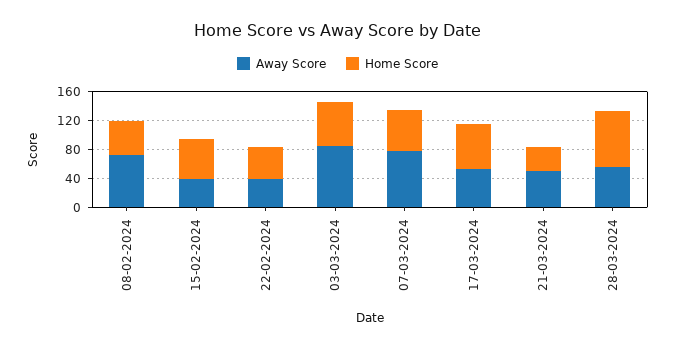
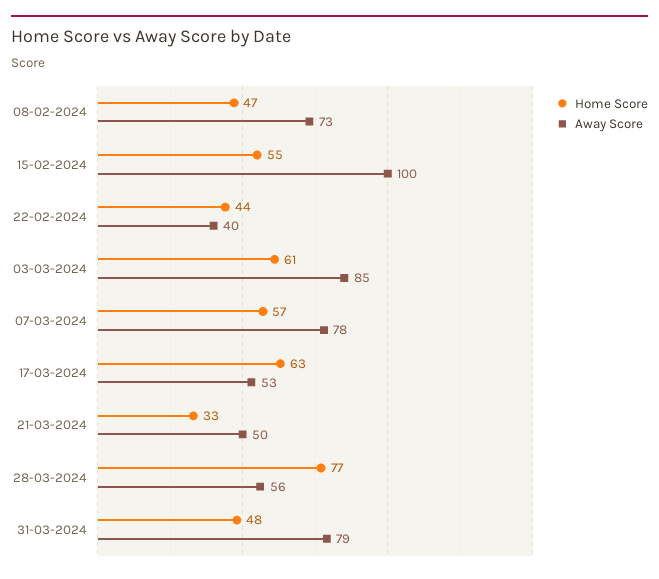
Away Score, 15-02-2024: 40 -> 100
Home Score, 31-03-2024: none -> 48
Away Score, 31-03-2024: none -> 79

